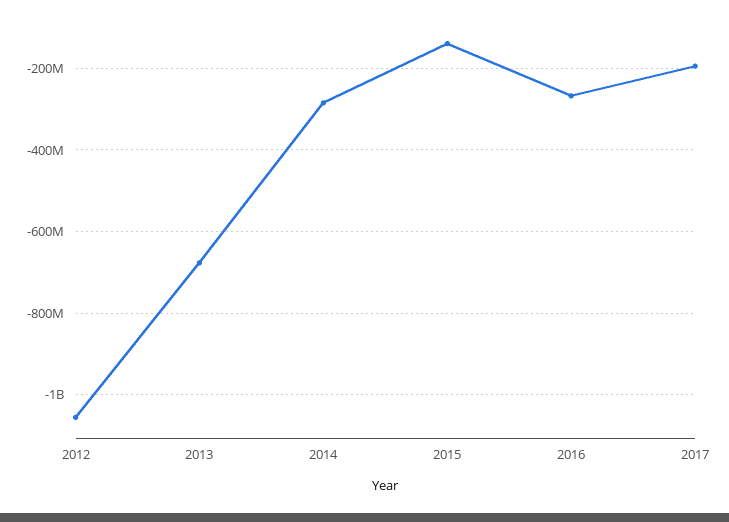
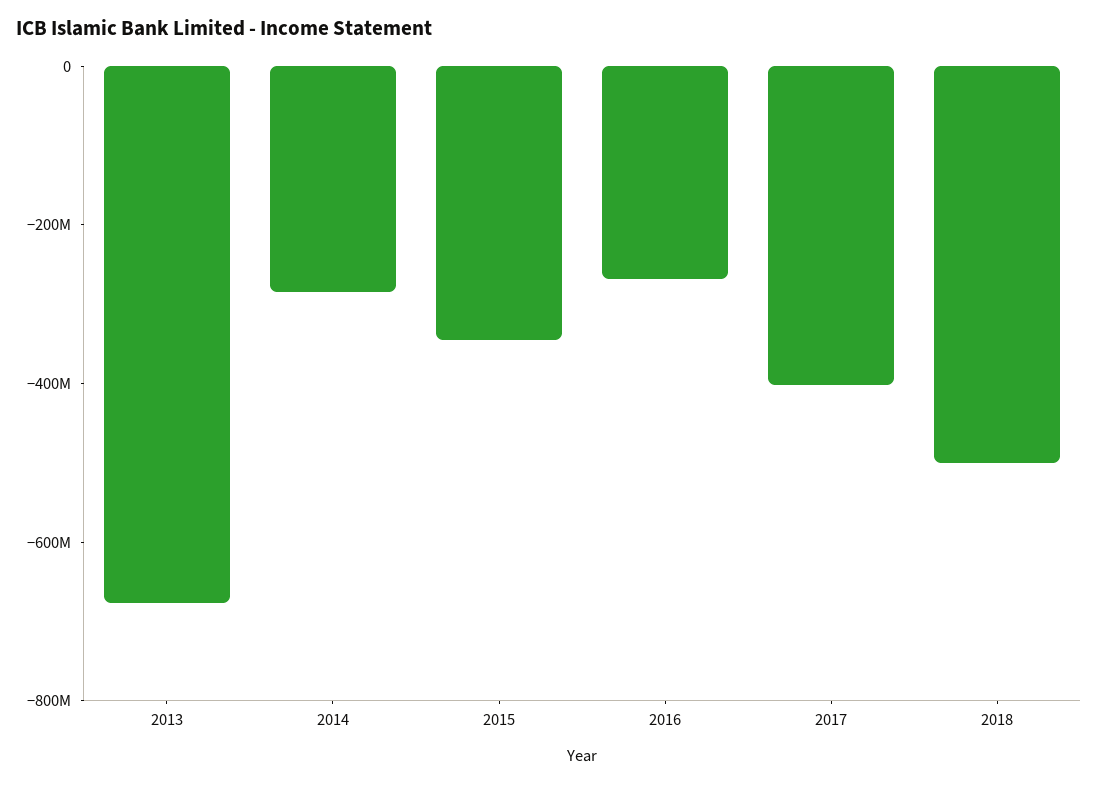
2012: -1060000000 -> none
2015: -140000000 -> -350000000
2017: -200000000 -> -400000000
2018: none -> -500000000

